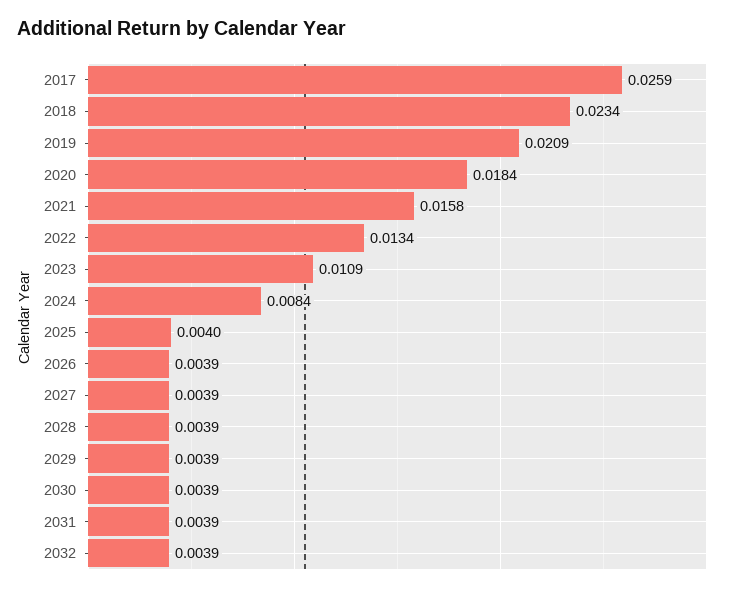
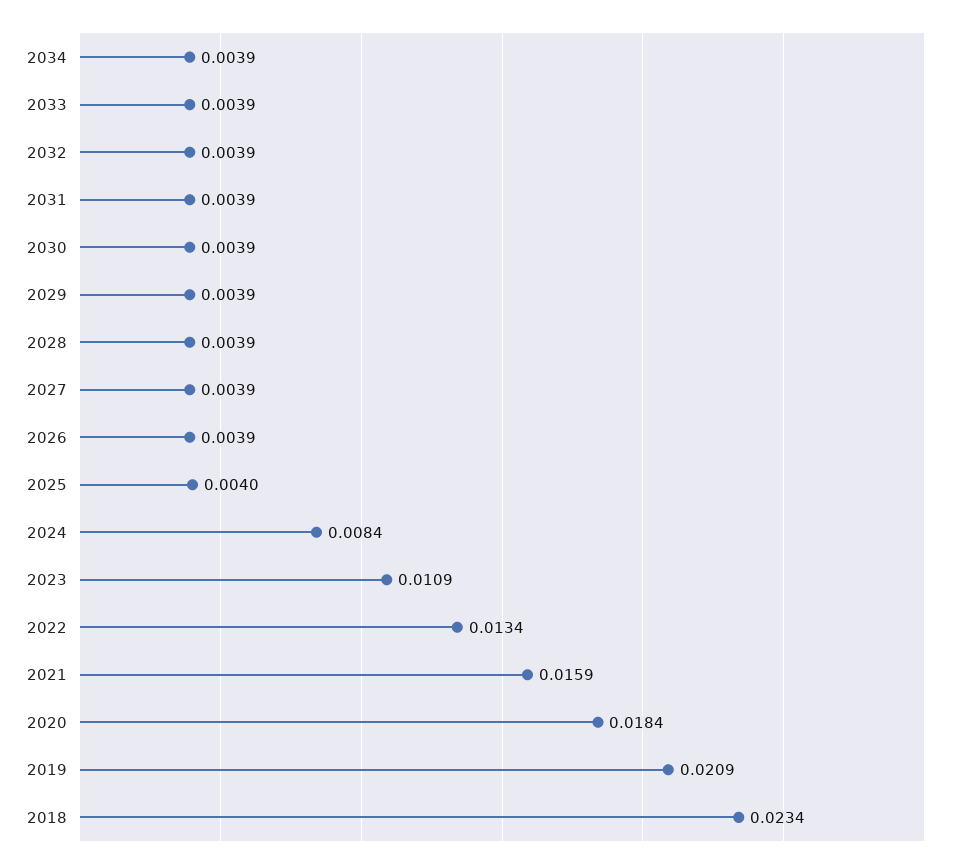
2017: 0.0259 -> none
2021: 0.0158 -> 0.0159
2034: none -> 0.0039
2033: none -> 0.0039

